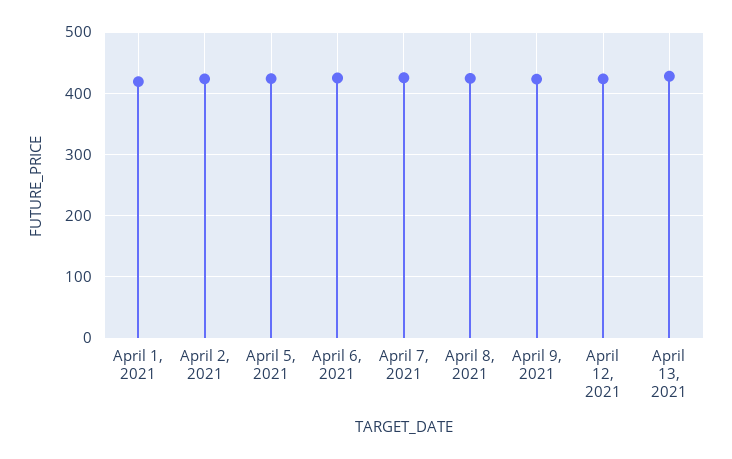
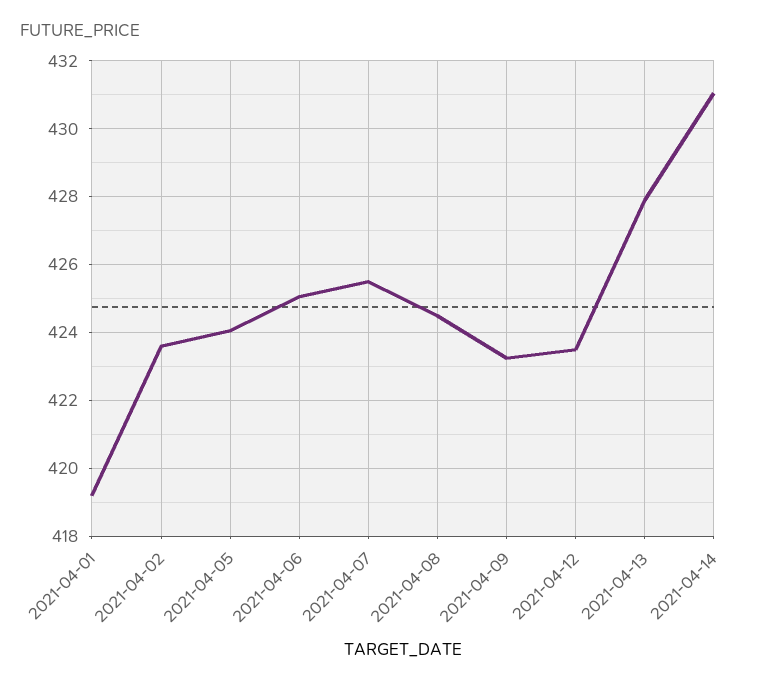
2021-04-14: none -> 431

